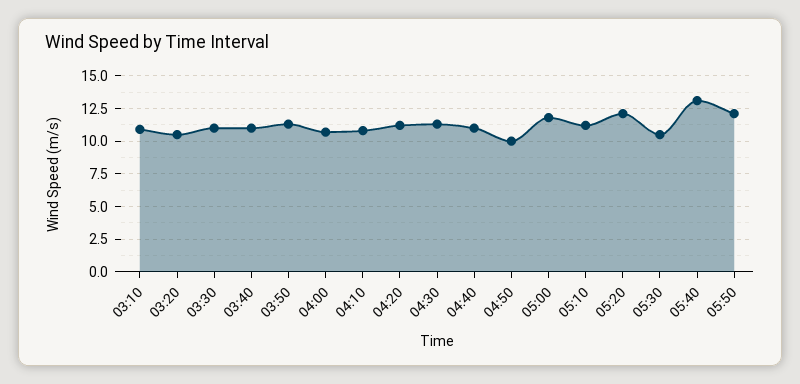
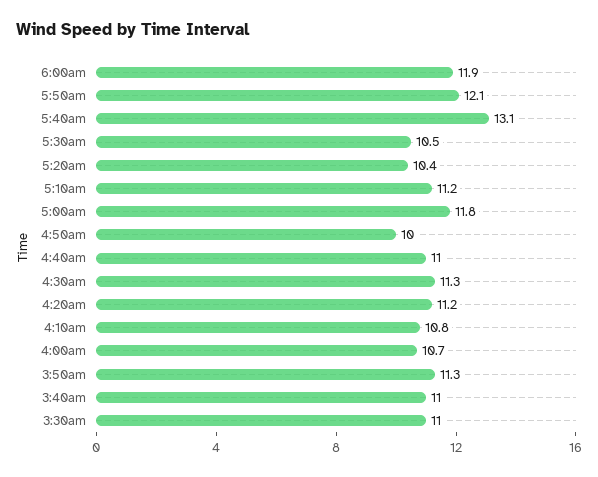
03:10: 11 -> none
03:20: 10.5 -> none
05:20: 12 -> 10.4
6:00am: none -> 11.9

